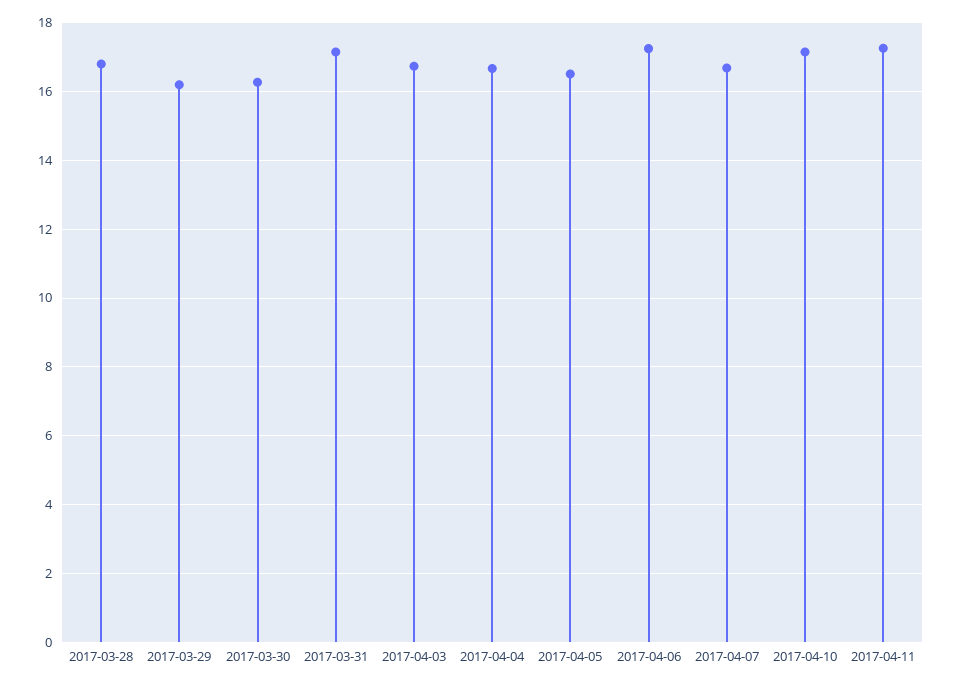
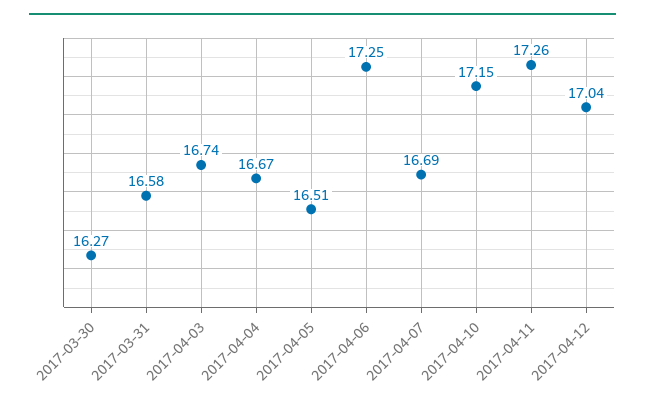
2017-03-28: 16.8 -> none
2017-03-29: 16.2 -> none
2017-03-31: 17.2 -> 16.58
2017-04-12: none -> 17.04

